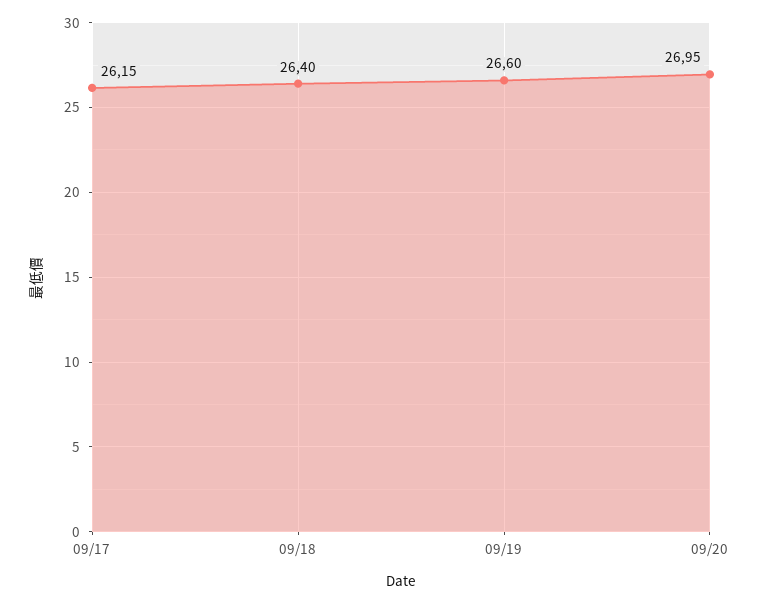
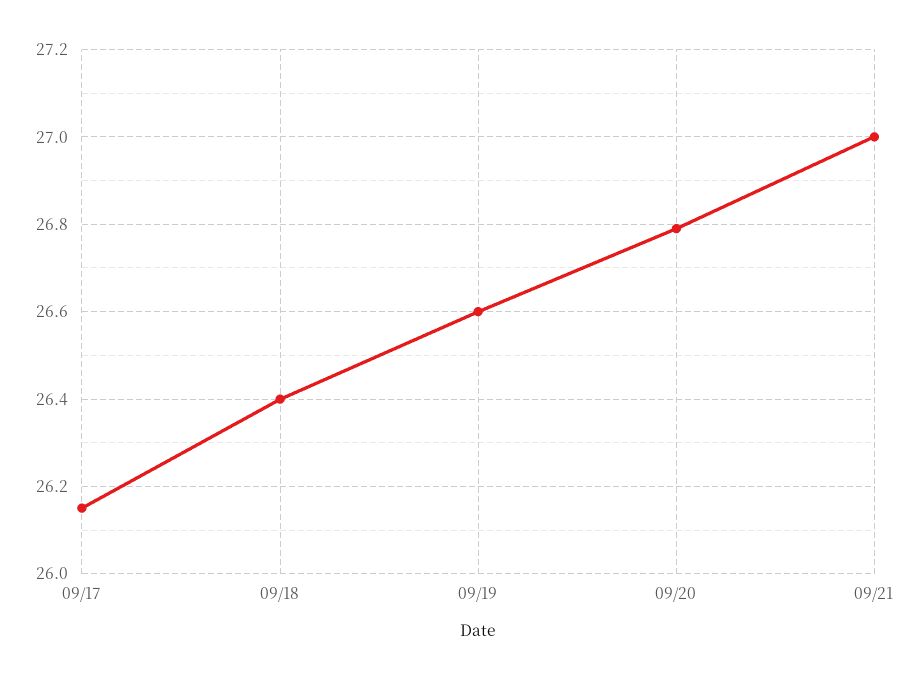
09/20: 26.95 -> 26.8
09/21: none -> 27

